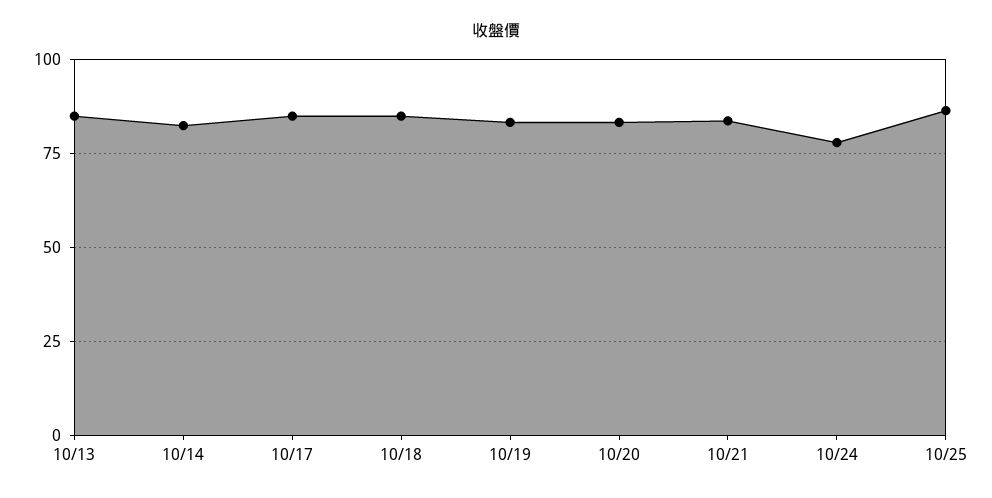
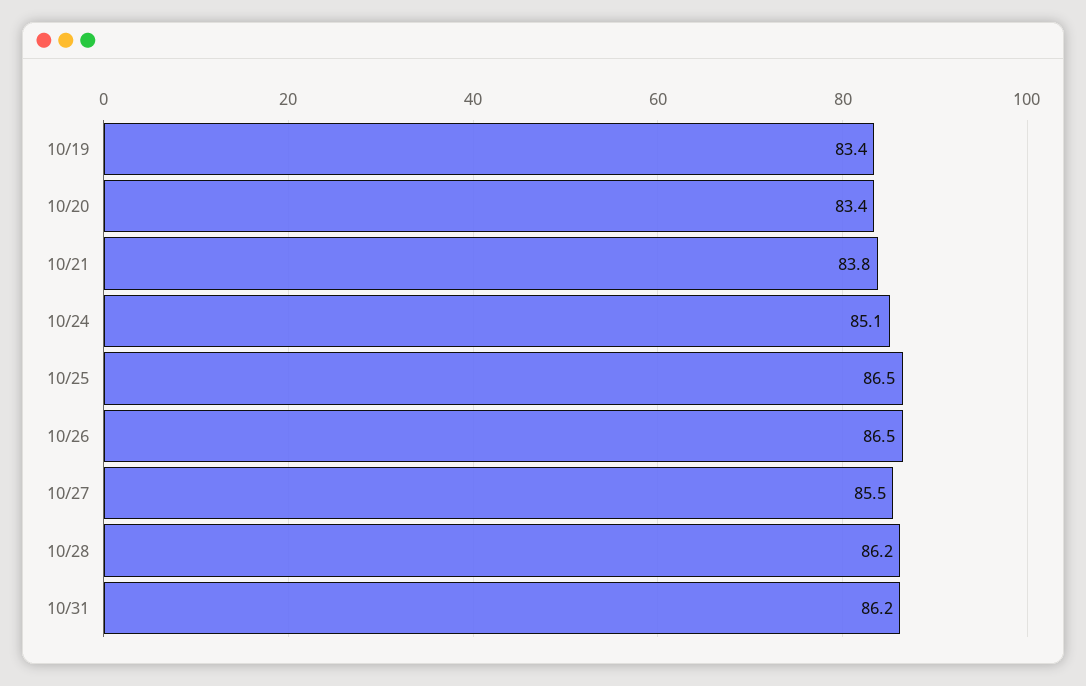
10/13: 85 -> none
10/14: 82.5 -> none
10/17: 85 -> none
10/18: 85 -> none
10/24: 77.5 -> 85.1
10/26: none -> 86.5
10/27: none -> 85.5
10/28: none -> 86.2
10/31: none -> 86.2

